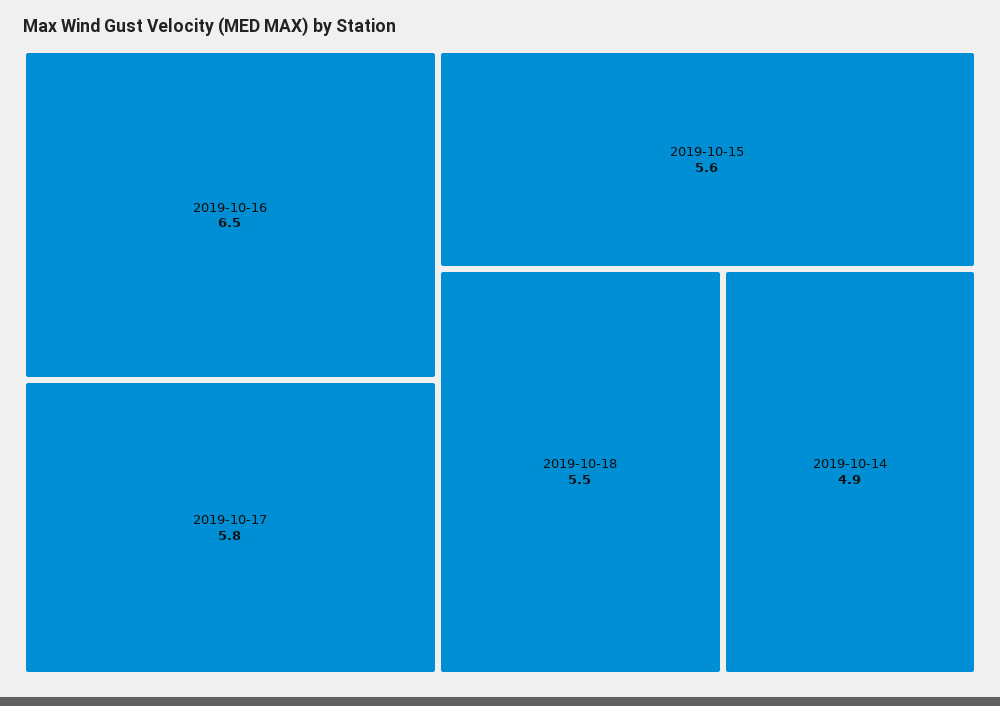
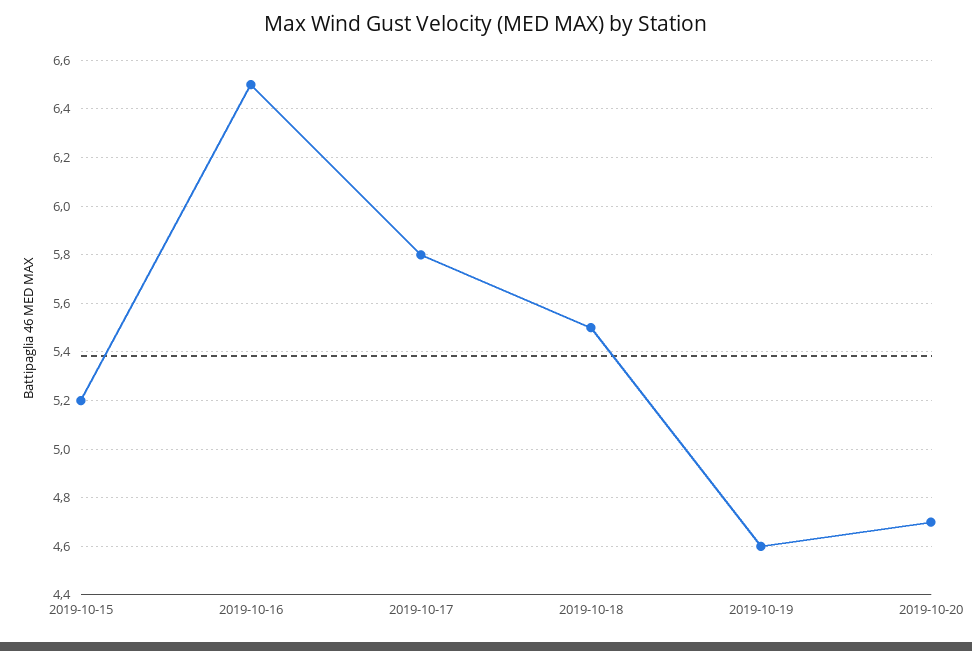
2019-10-15: 5.6 -> 5.2
2019-10-14: 4.9 -> none
2019-10-19: none -> 4.6
2019-10-20: none -> 4.7

